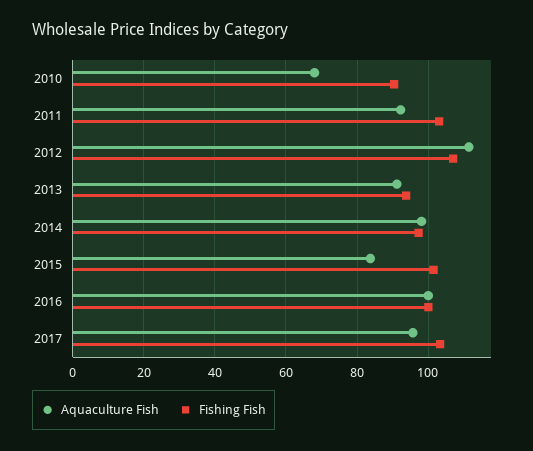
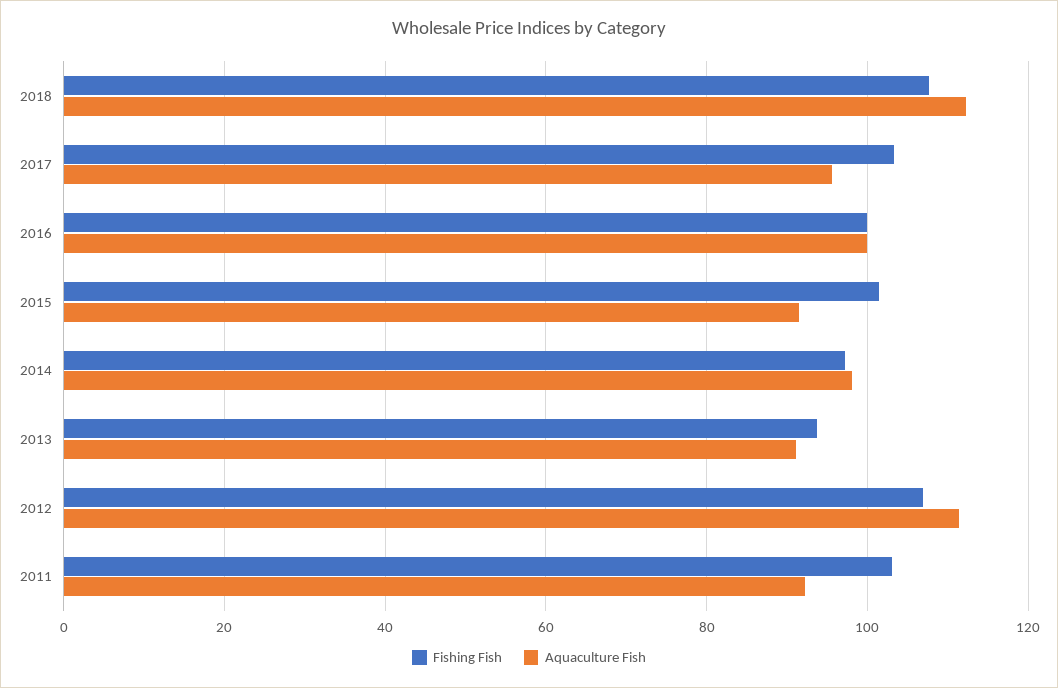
Aquaculture Fish, 2010: 68 -> none
Fishing Fish, 2010: 90 -> none
Aquaculture Fish, 2015: 84 -> 92
Fishing Fish, 2018: none -> 108
Aquaculture Fish, 2018: none -> 112

